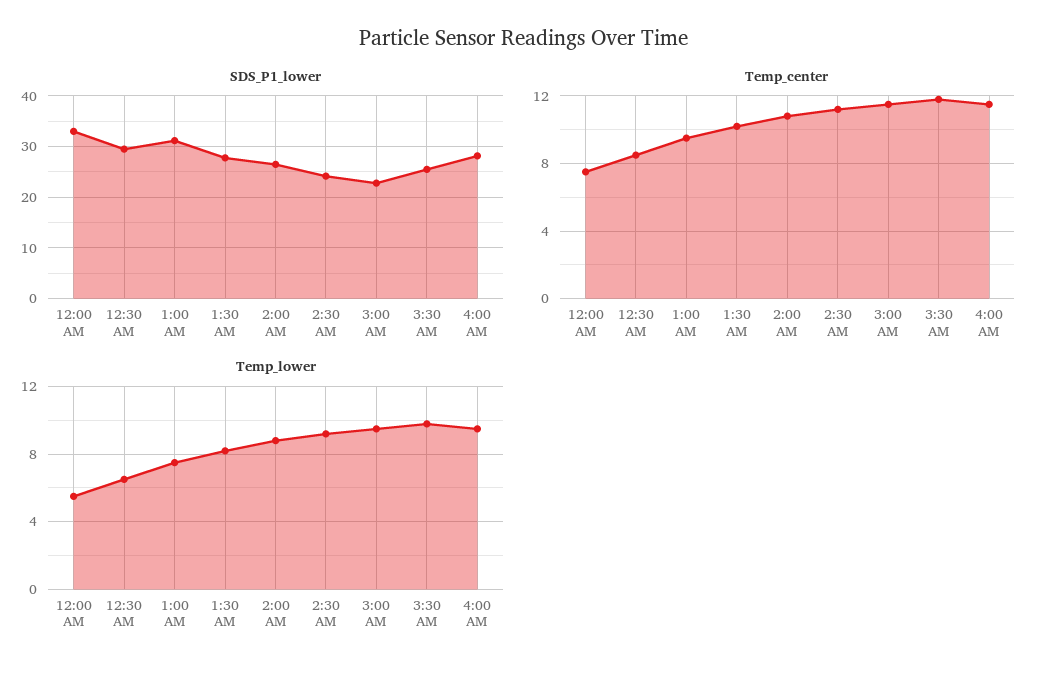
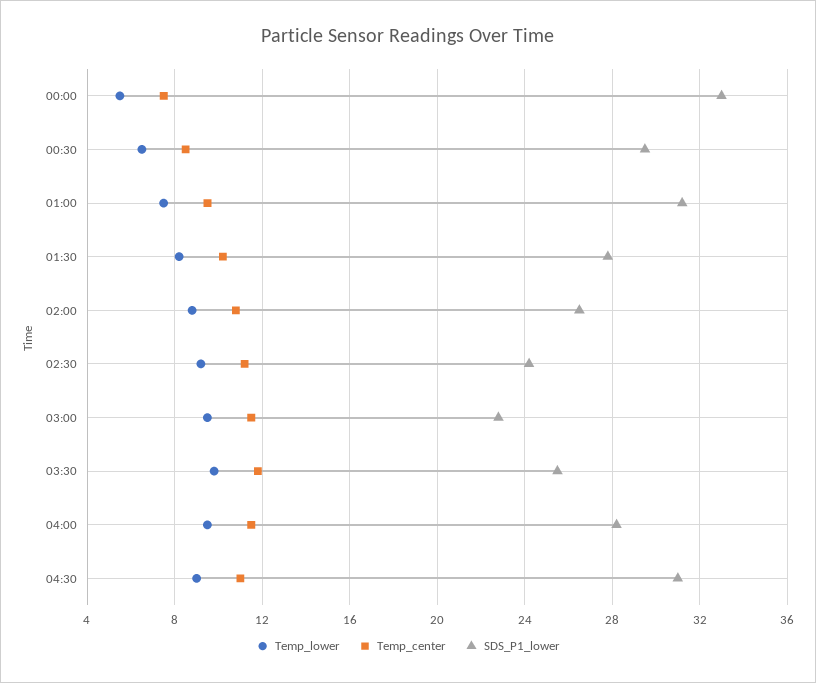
Temp_lower, 04:30: none -> 9
Temp_center, 04:30: none -> 11
SDS_P1_lower, 04:30: none -> 31

